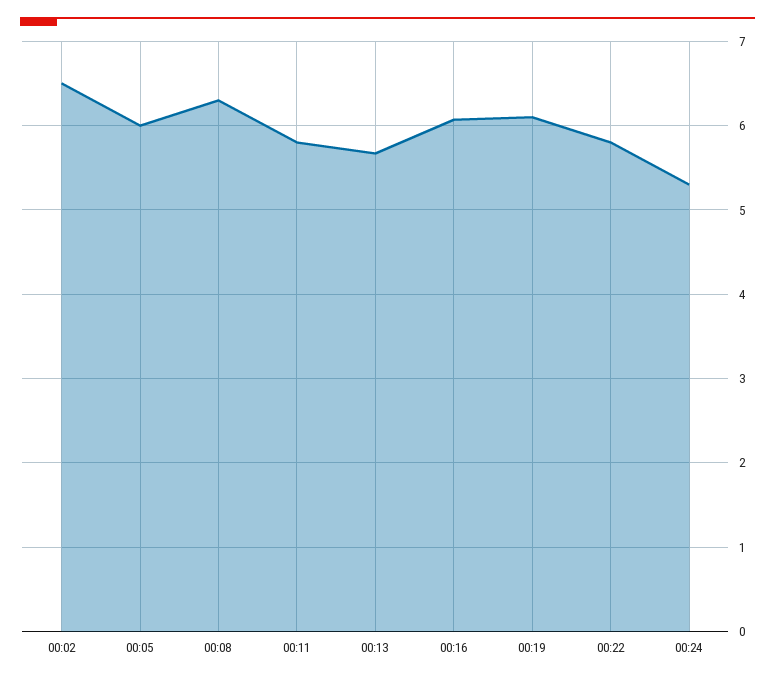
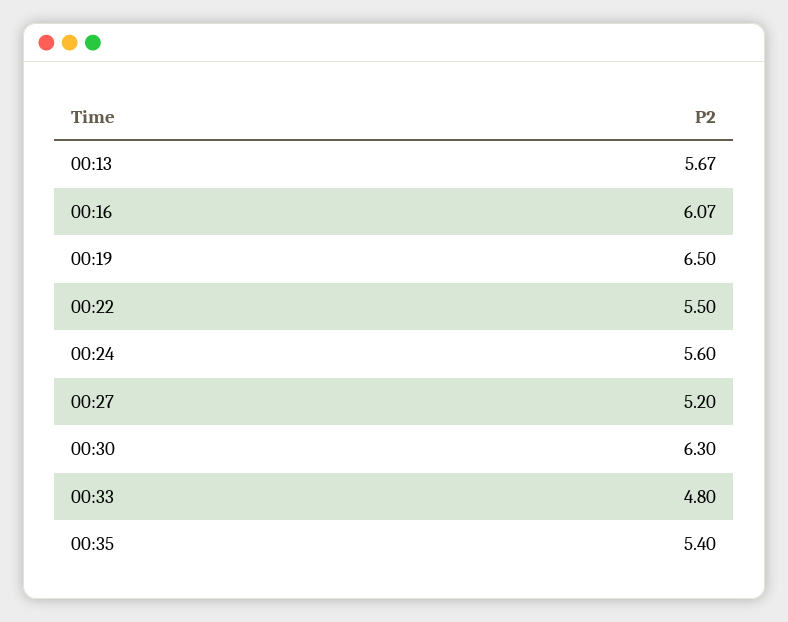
00:02: 6.5 -> none
00:05: 6 -> none
00:08: 6.3 -> none
00:11: 5.8 -> none
00:19: 6.1 -> 6.5
00:22: 5.8 -> 5.5
00:24: 5.3 -> 5.6
00:27: none -> 5.2
00:30: none -> 6.3
00:33: none -> 4.8
00:35: none -> 5.4

